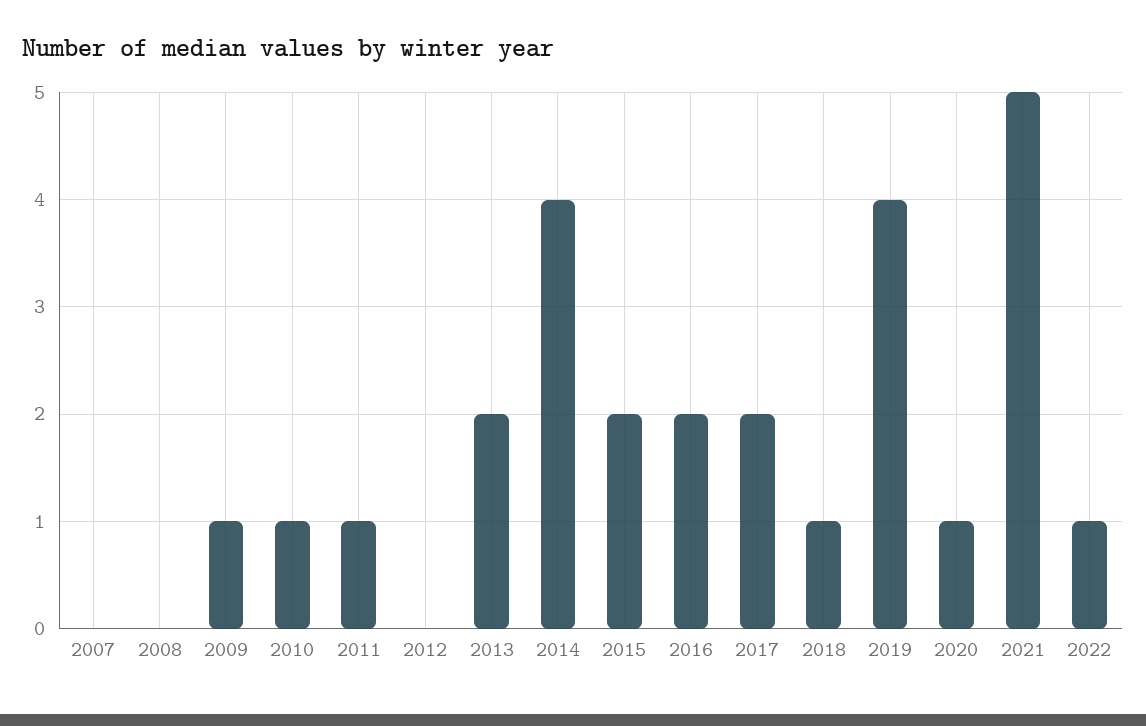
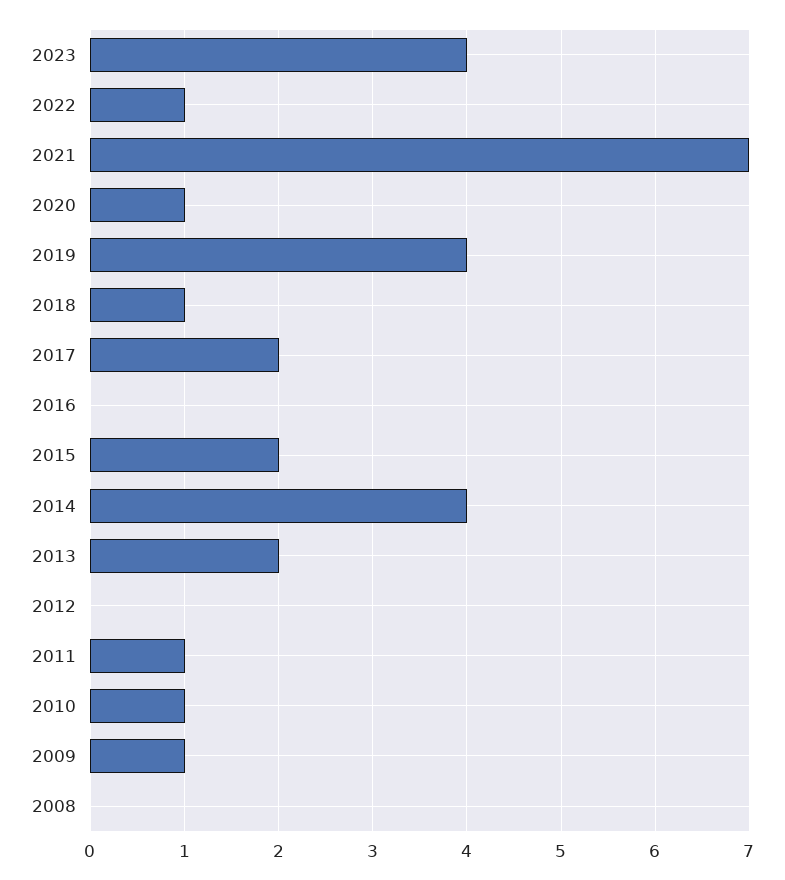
2007: 0 -> none
2016: 2 -> 0
2021: 5 -> 7
2023: none -> 4

